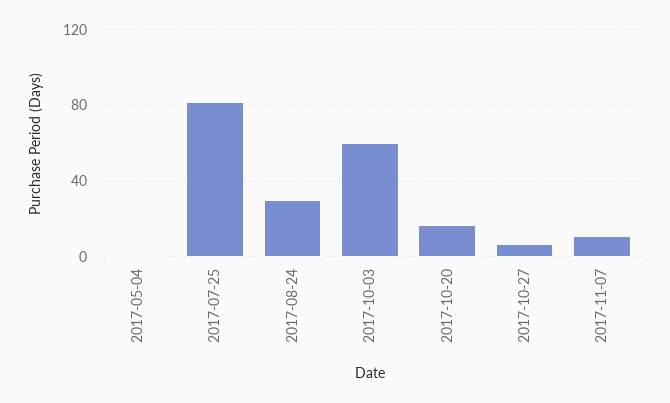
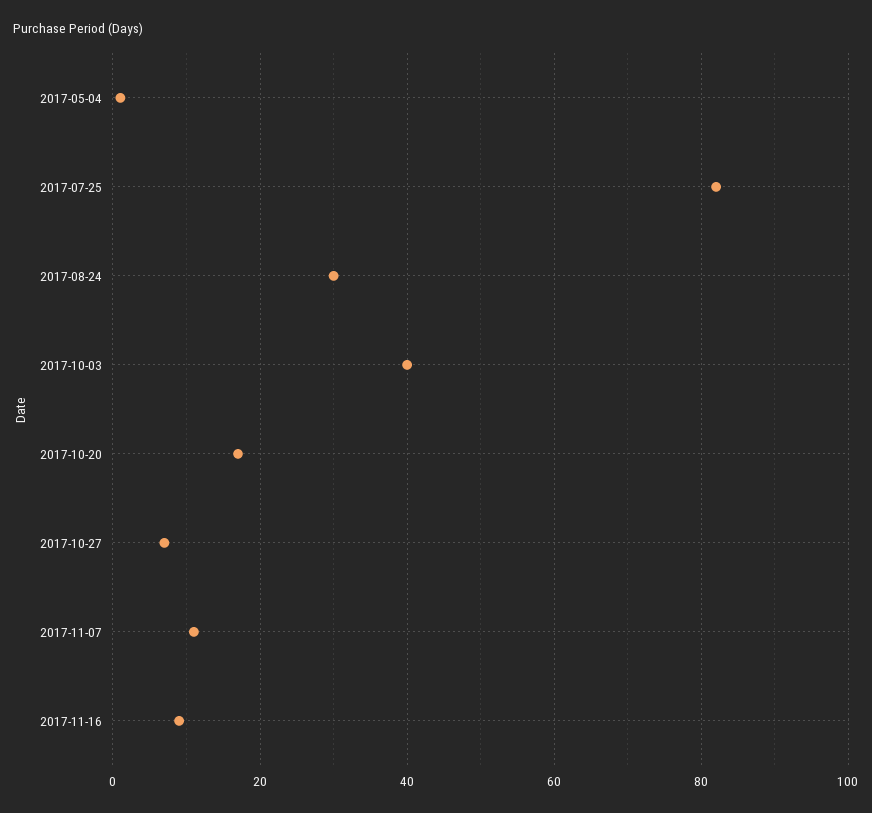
2017-10-03: 60 -> 40
2017-11-16: none -> 10

